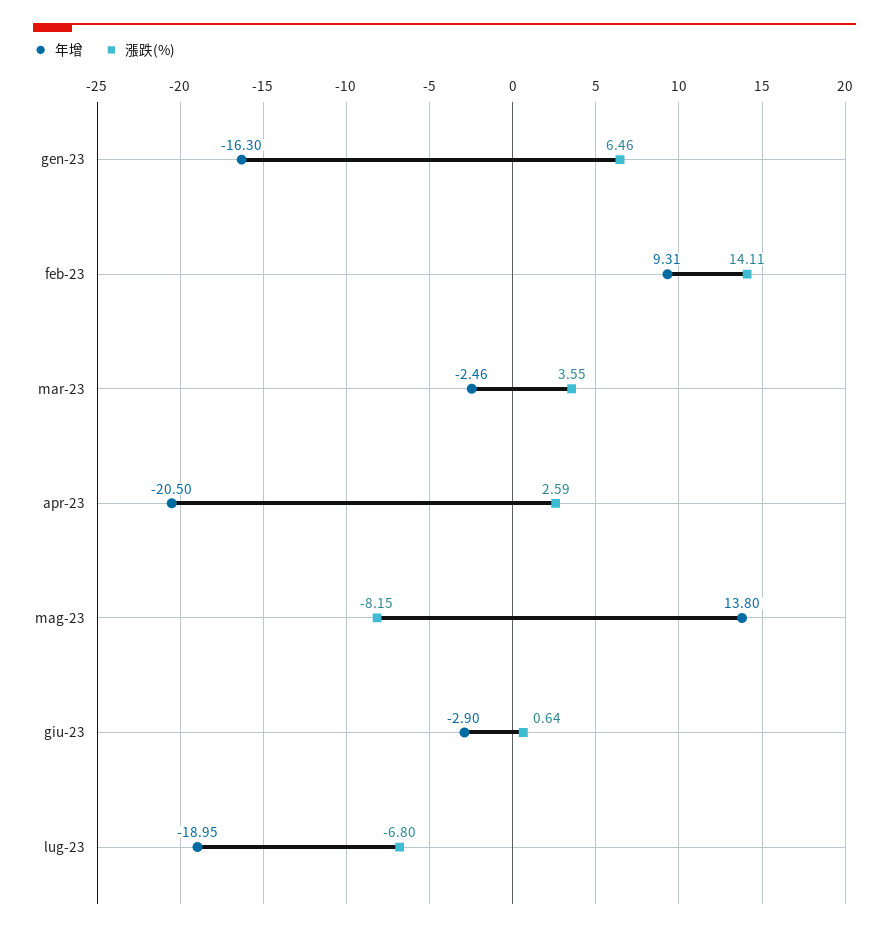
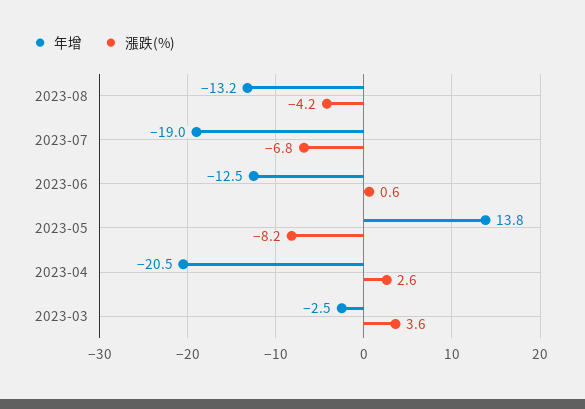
年增, gen-23: -16.3 -> none
漲跌(%), gen-23: 6.46 -> none
年增, feb-23: 9.31 -> none
漲跌(%), feb-23: 14.11 -> none
年增, giu-23: -2.9 -> -12.5
年增, 2023-08: none -> -13.2
漲跌(%), 2023-08: none -> -4.2

